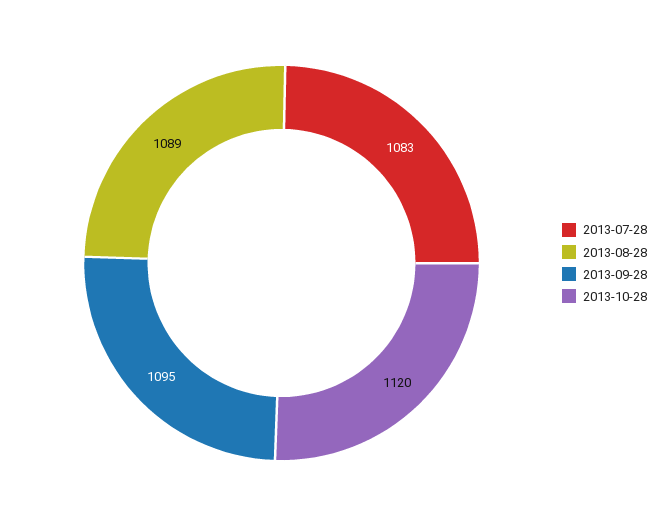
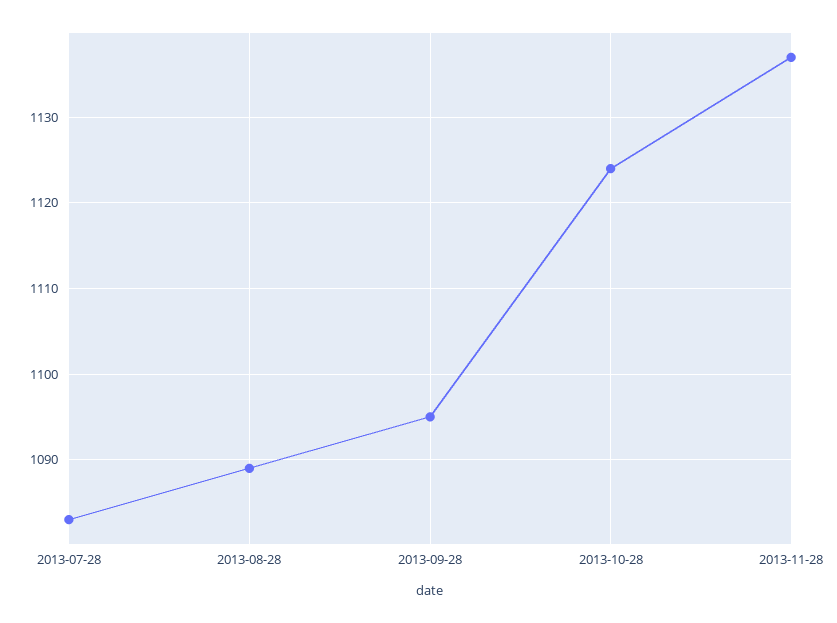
2013-10-28: 1120 -> 1124
2013-11-28: none -> 1137

